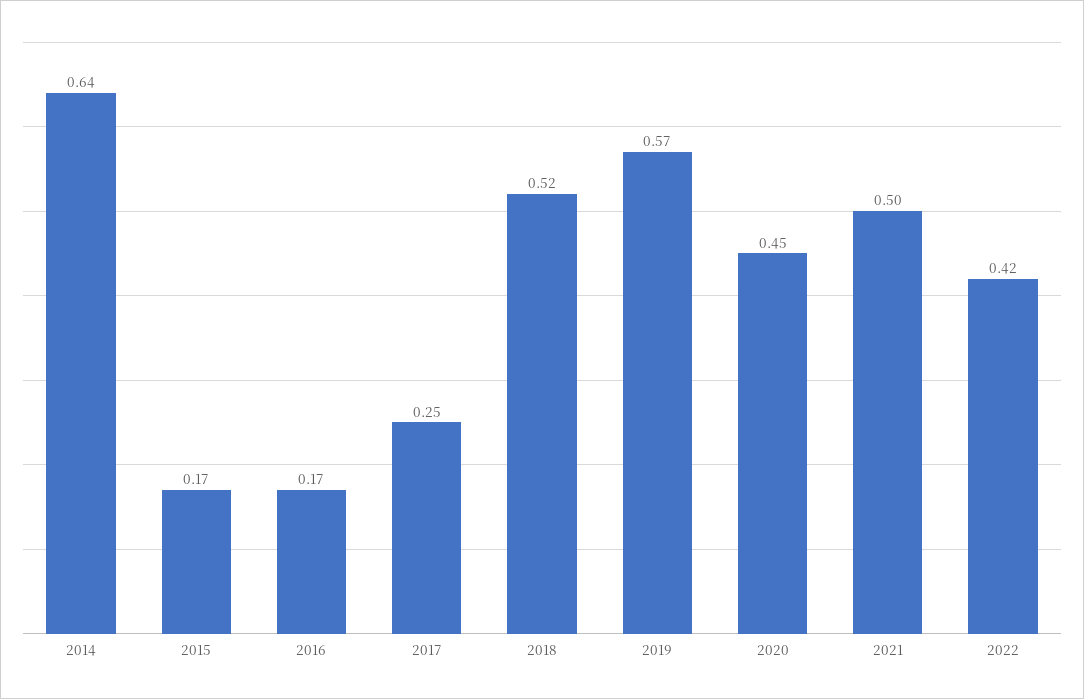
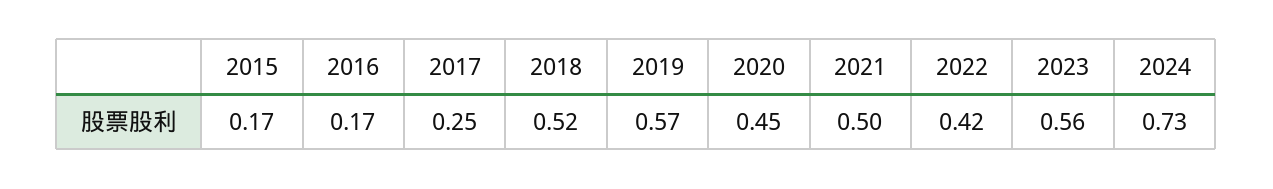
2014: 0.64 -> none
2023: none -> 0.56
2024: none -> 0.73

